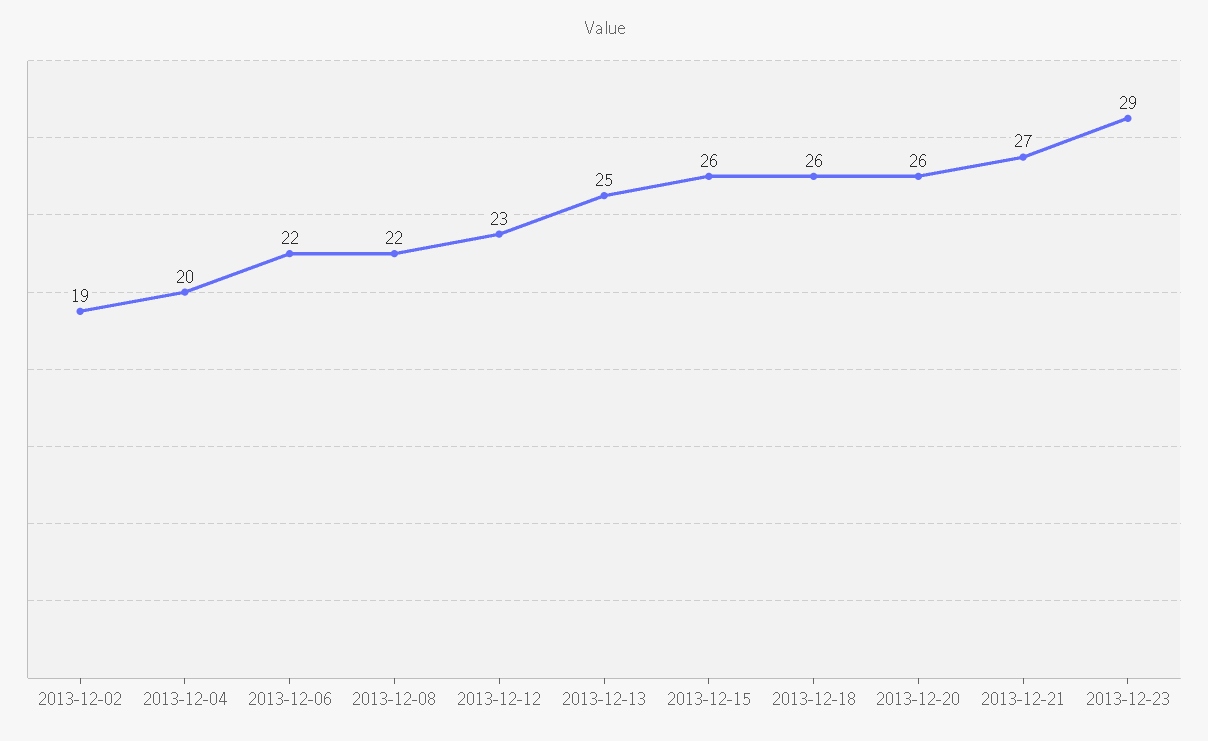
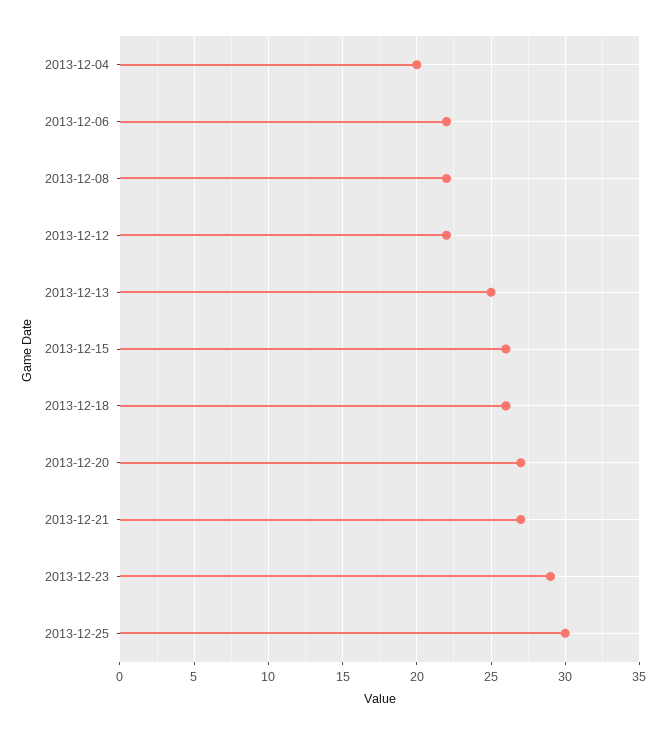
2013-12-02: 19 -> none
2013-12-12: 23 -> 22
2013-12-20: 26 -> 27
2013-12-25: none -> 30

